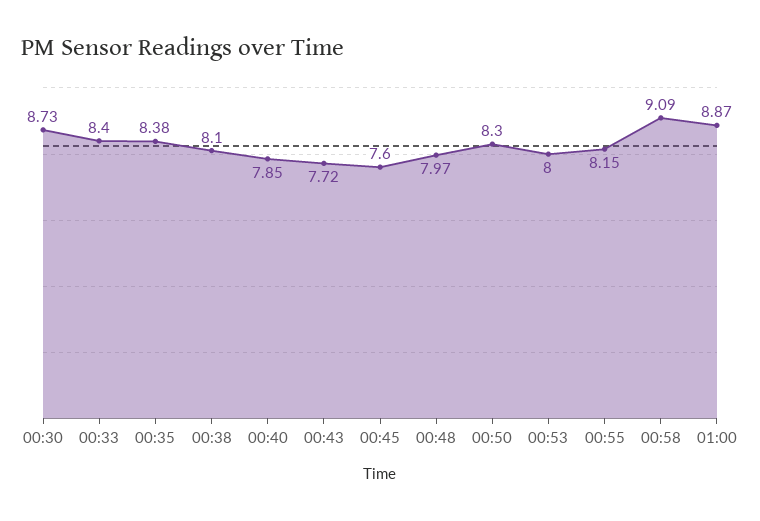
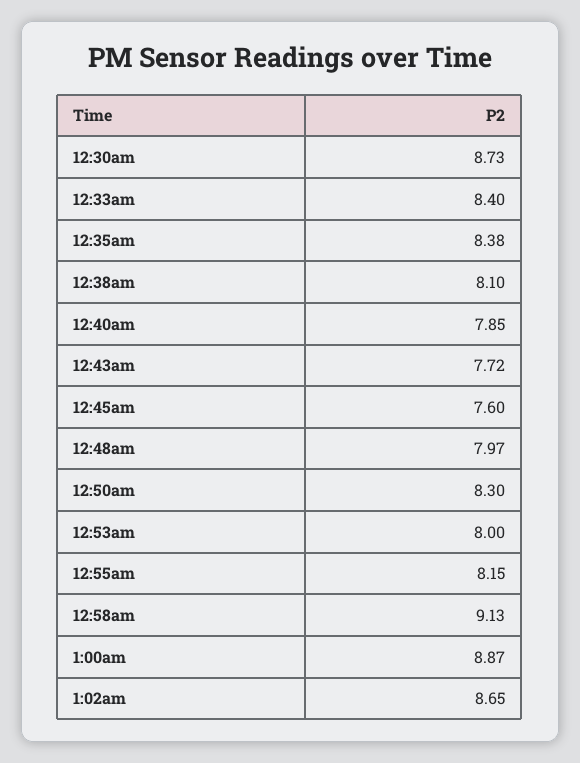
00:58: 9.09 -> 9.13
1:02am: none -> 8.65

